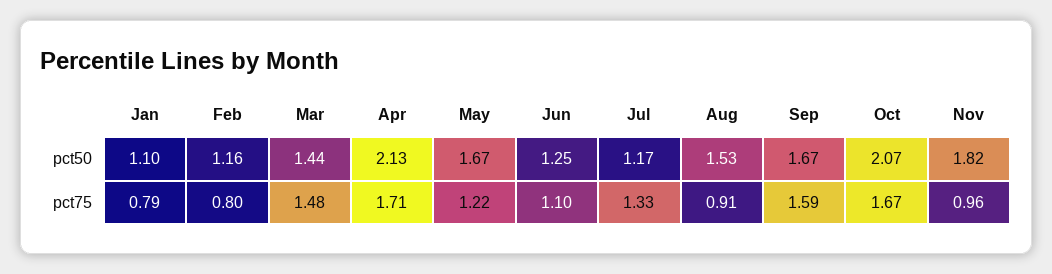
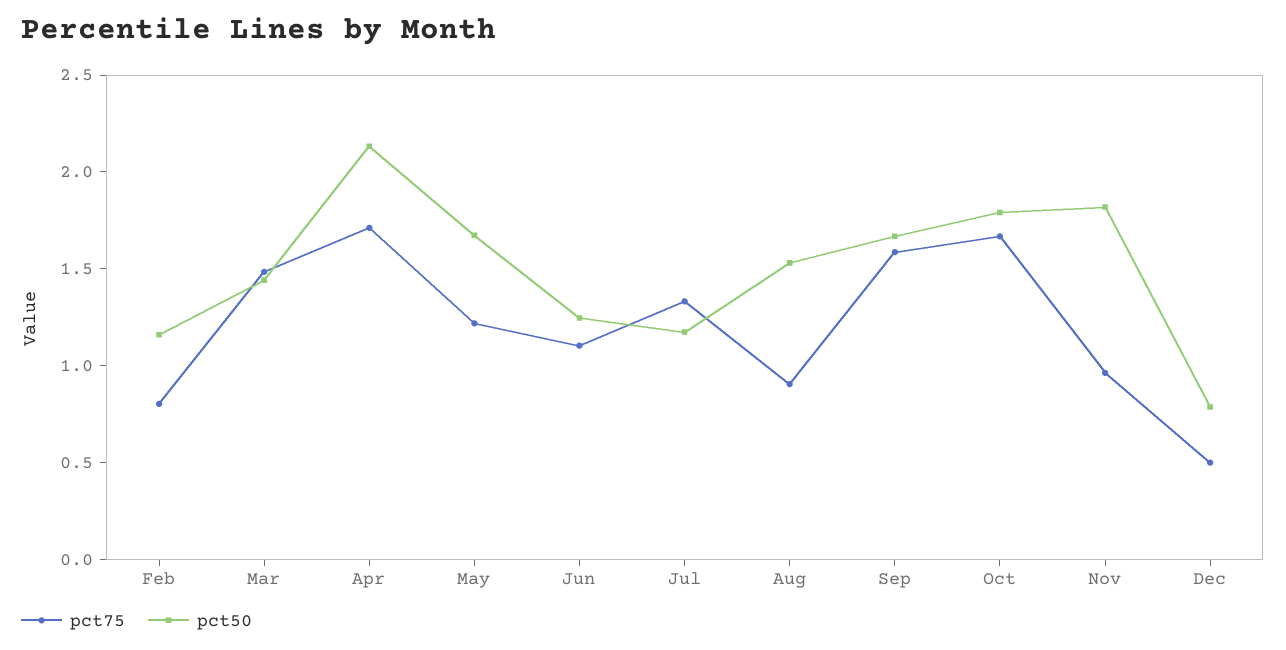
pct50, Jan: 1.1 -> none
pct50, Oct: 2.07 -> 1.8
pct75, Jan: 0.79 -> none
pct75, Dec: none -> 0.5
pct50, Dec: none -> 0.8

